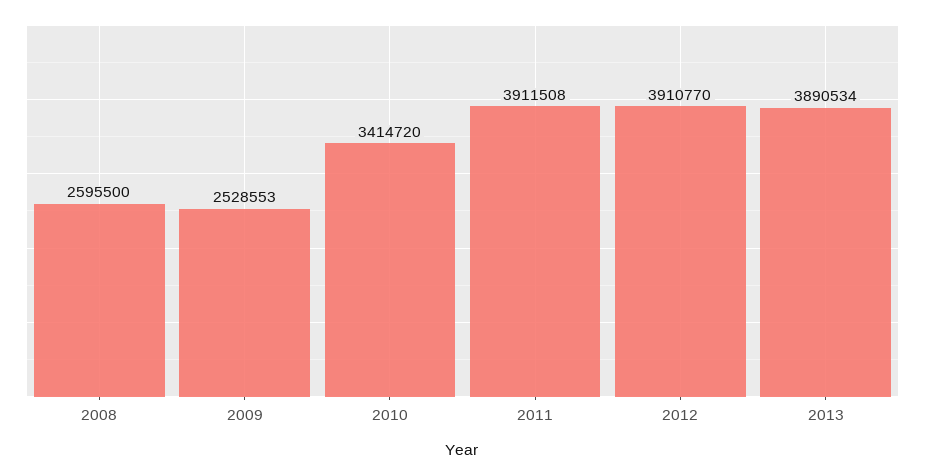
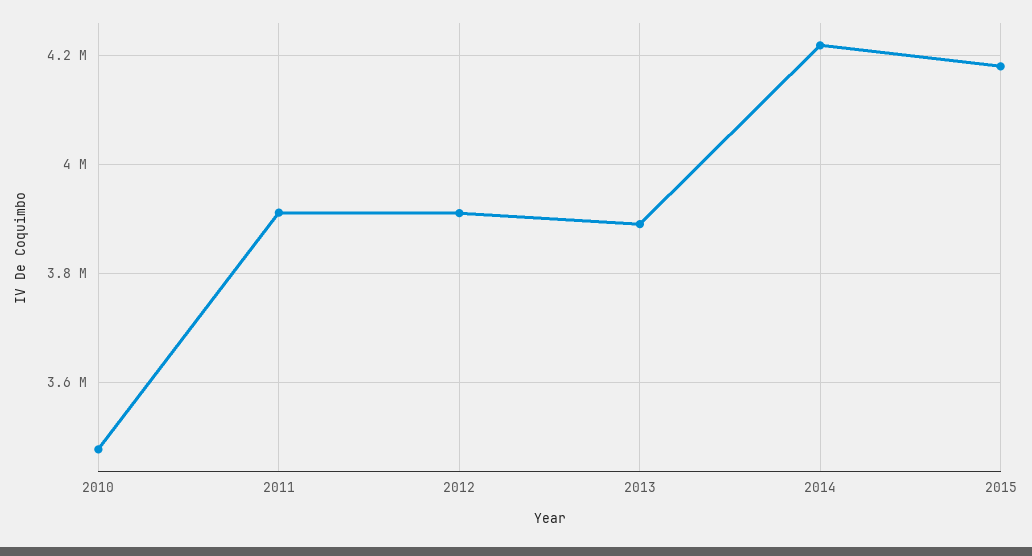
2008: 2595500 -> none
2009: 2528553 -> none
2010: 3414720 -> 3480000
2014: none -> 4220000
2015: none -> 4180000

